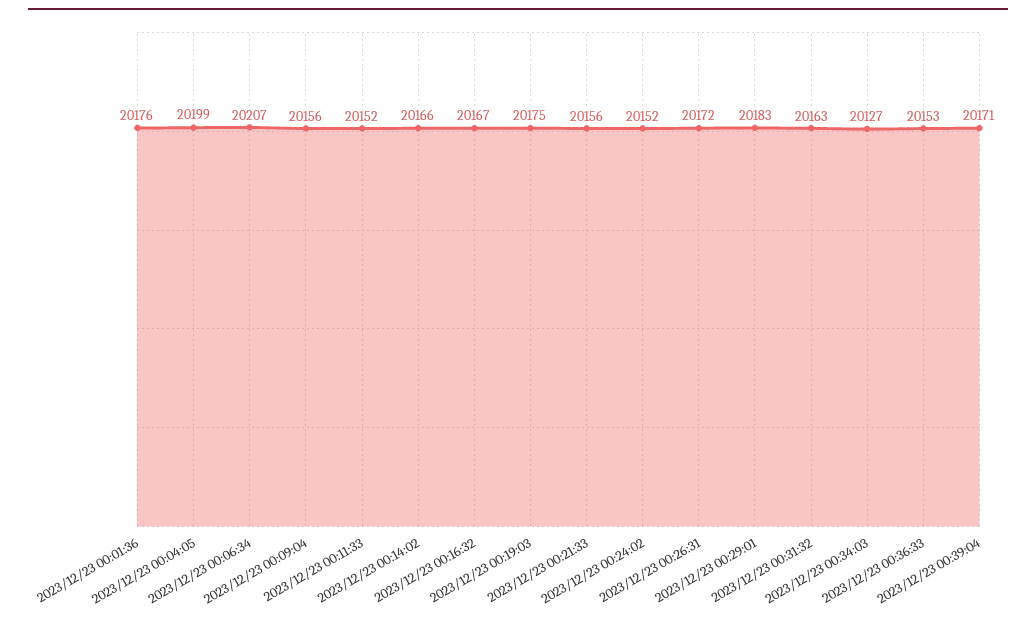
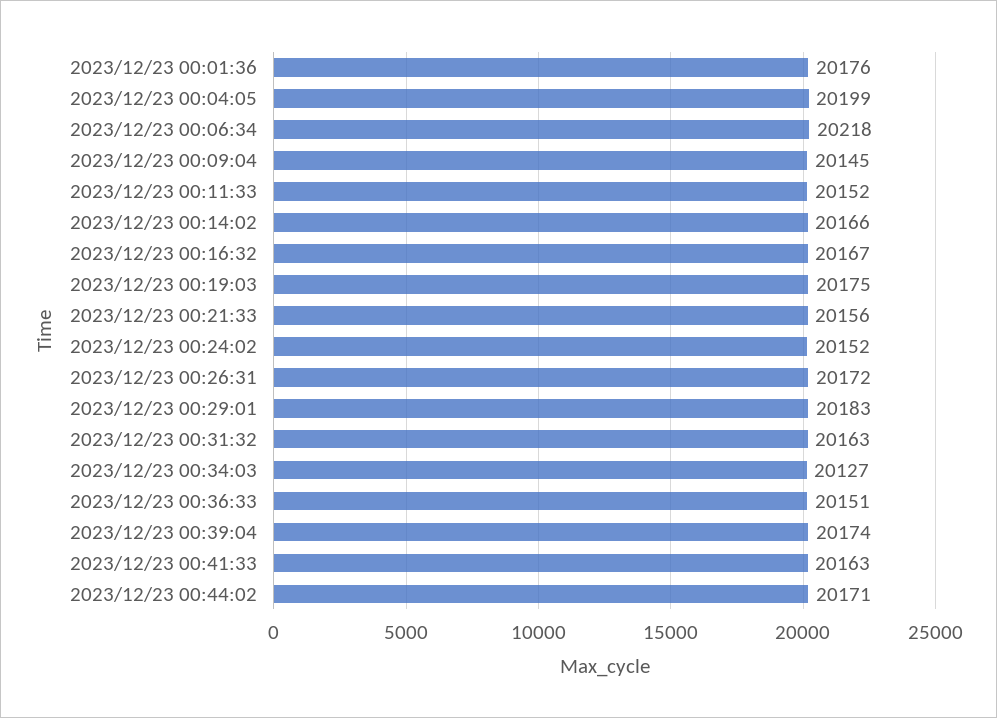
2023/12/23 00:06:34: 20207 -> 20218
2023/12/23 00:09:04: 20156 -> 20145
2023/12/23 00:36:33: 20153 -> 20151
2023/12/23 00:39:04: 20171 -> 20174
2023/12/23 00:41:33: none -> 20163
2023/12/23 00:44:02: none -> 20171

